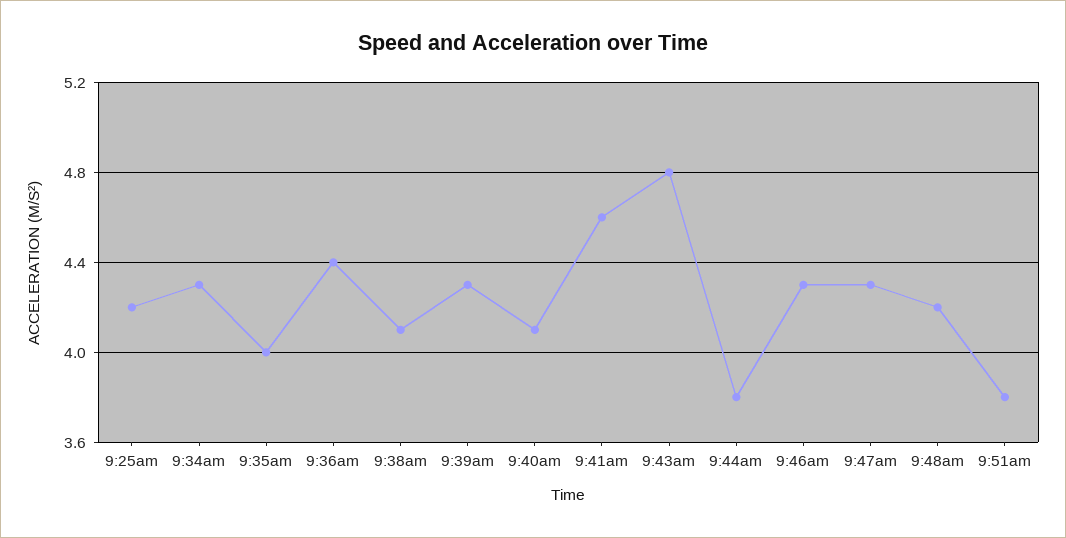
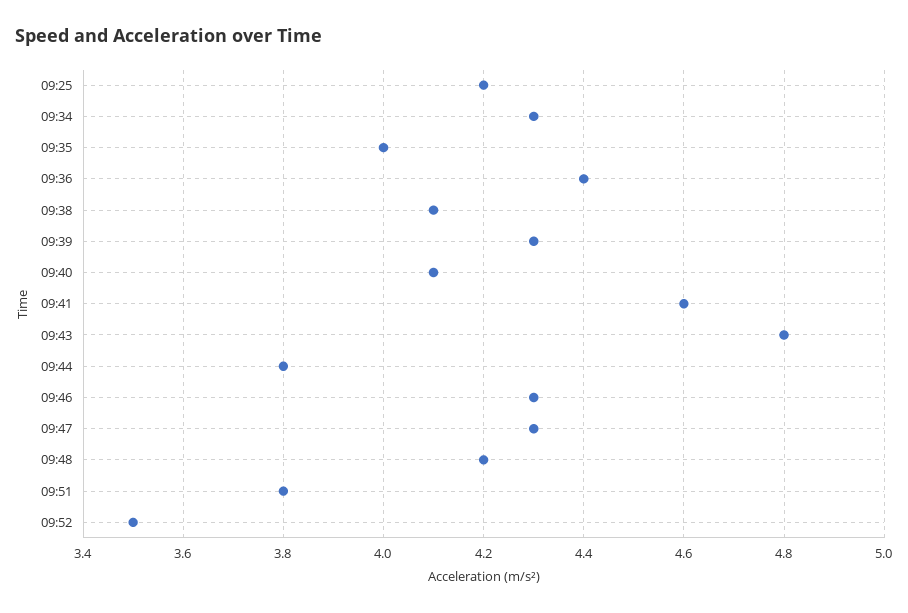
09:52: none -> 3.5

